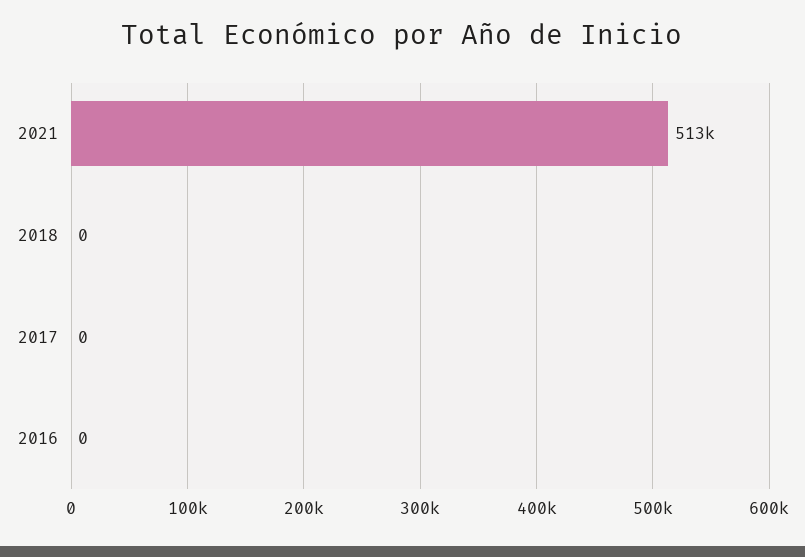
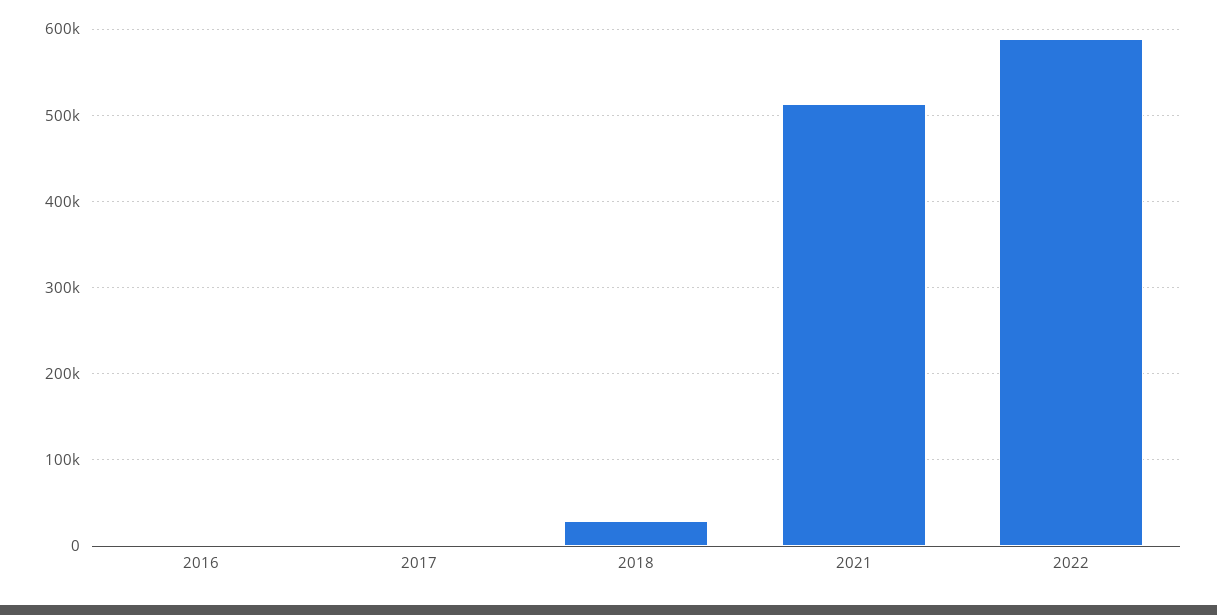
2018: 0 -> 30000
2022: none -> 590000

